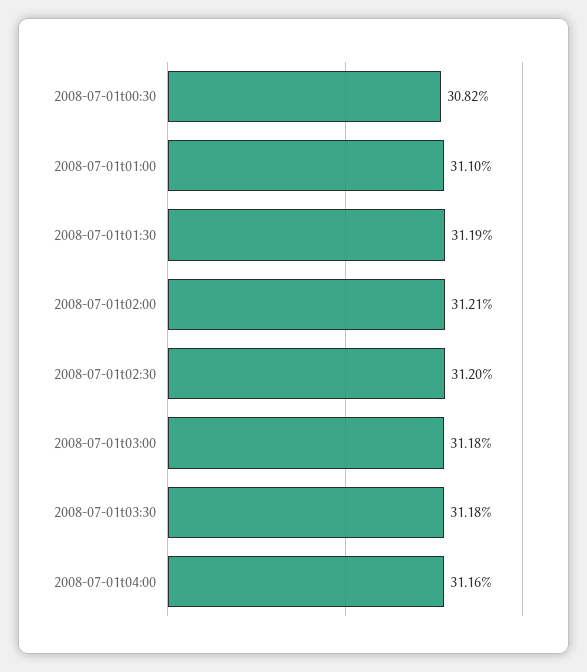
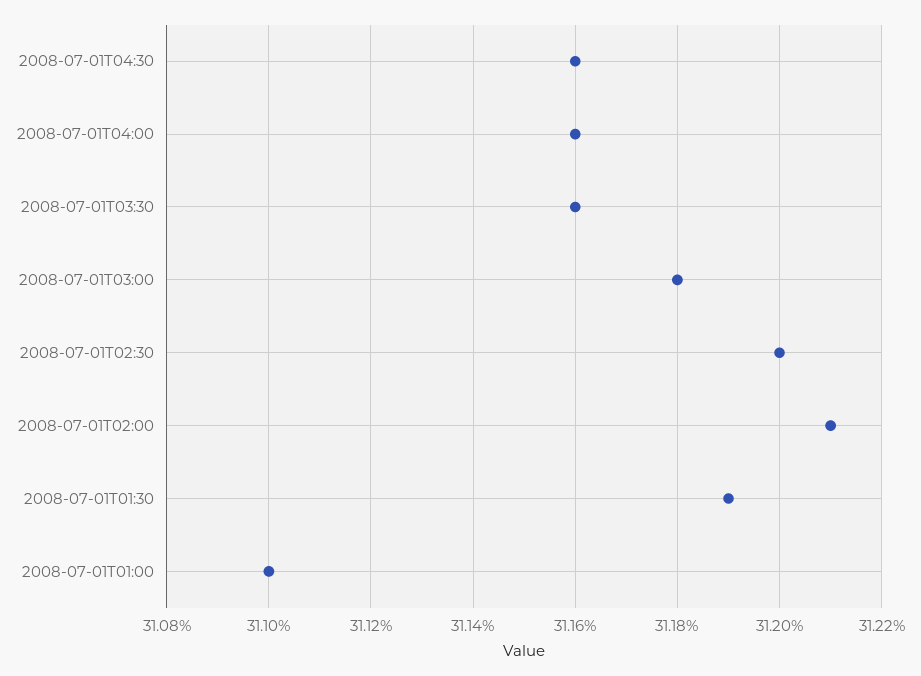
2008-07-01t00:30: 30.82 -> none
2008-07-01t03:30: 31.18 -> 31.16
2008-07-01T04:30: none -> 31.16

